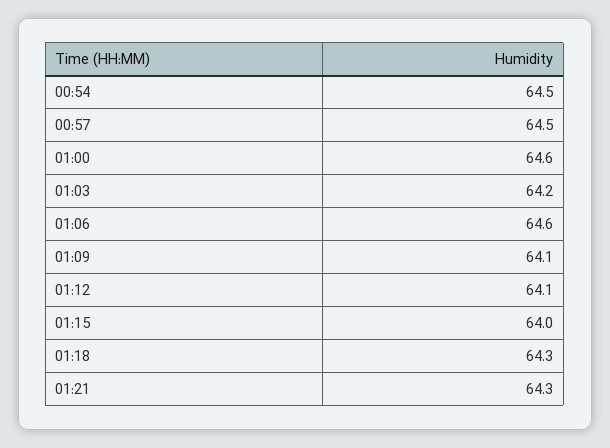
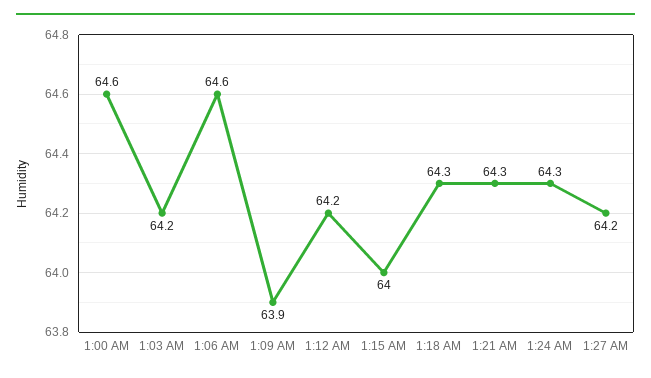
00:54: 64.5 -> none
00:57: 64.5 -> none
01:09: 64.1 -> 63.9
01:12: 64.1 -> 64.2
1:24 AM: none -> 64.3
1:27 AM: none -> 64.2

